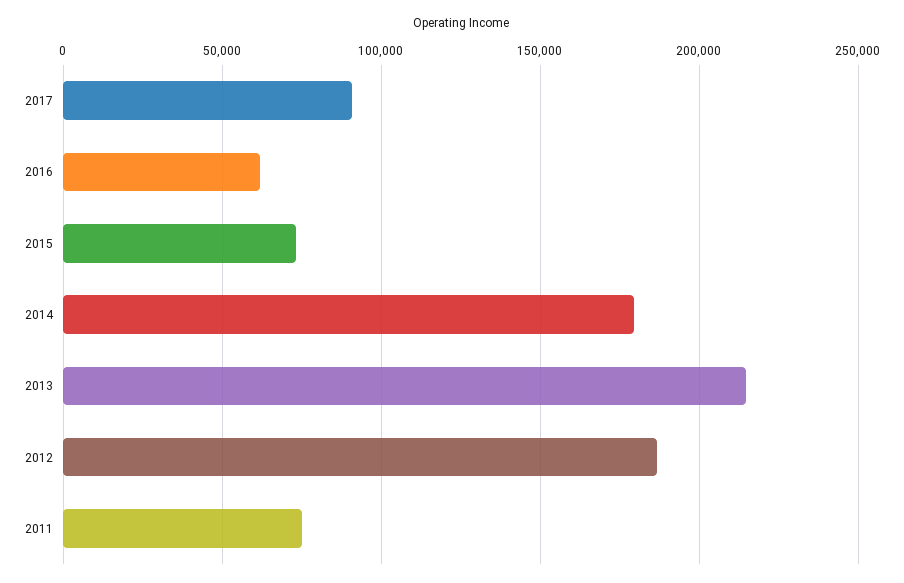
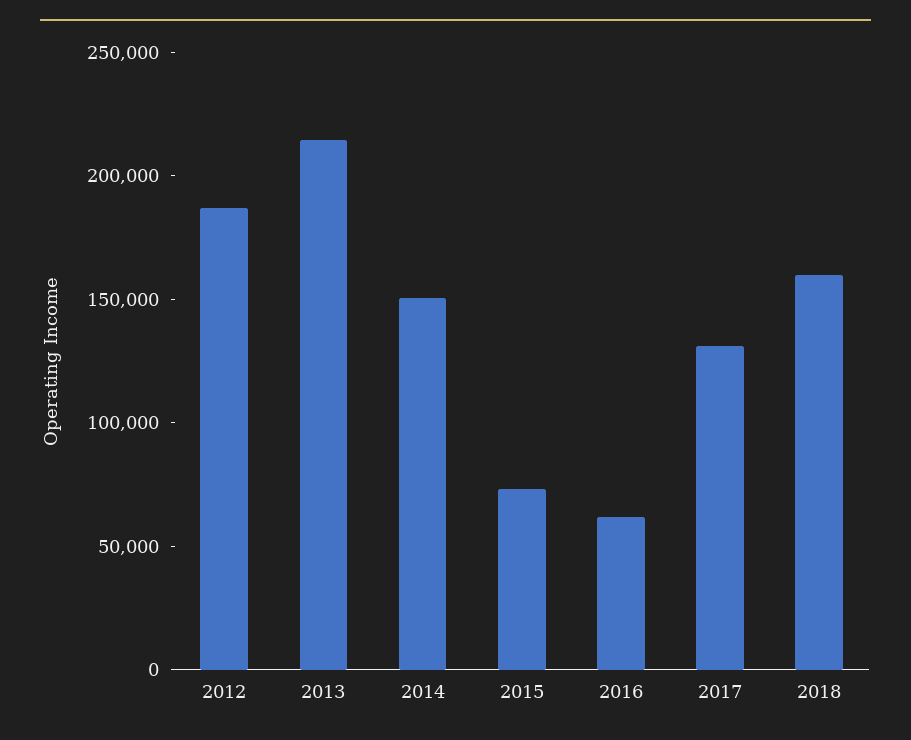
2017: 90000 -> 130000
2014: 180000 -> 150000
2011: 75000 -> none
2018: none -> 160000

